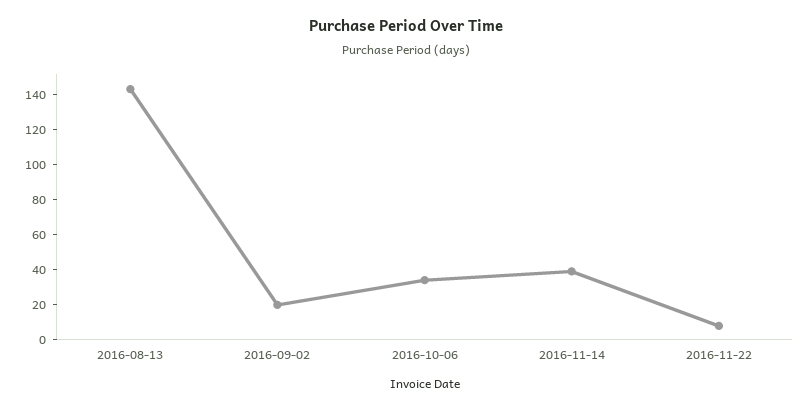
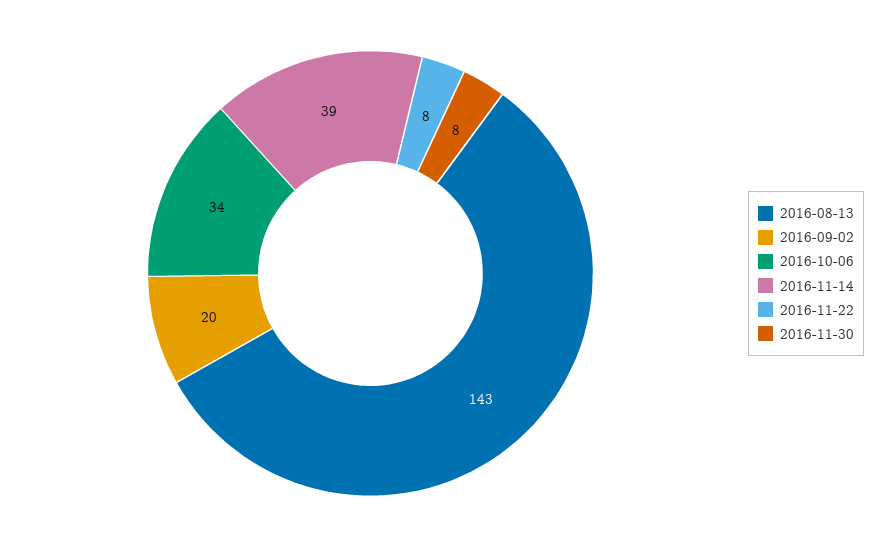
2016-11-30: none -> 8

